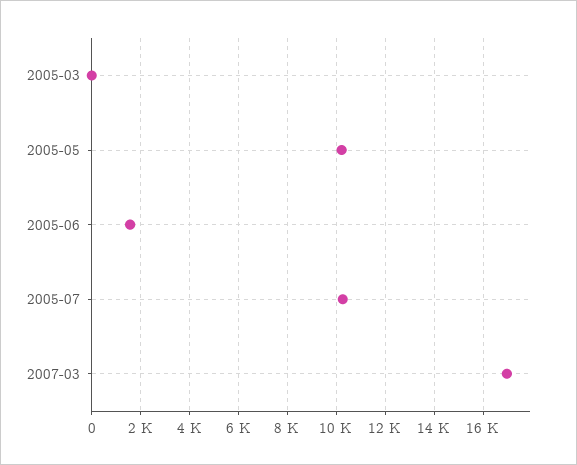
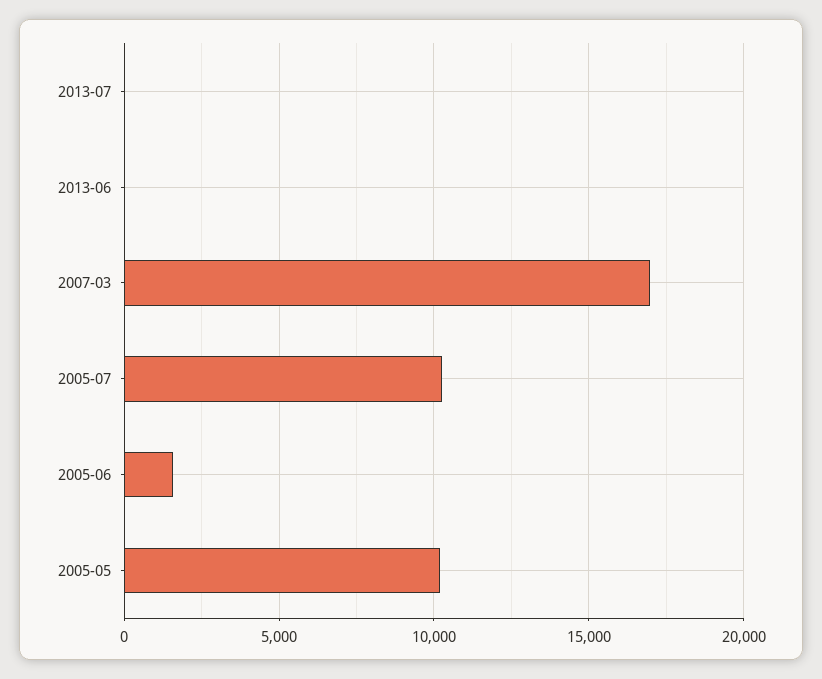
2005-03: 0 -> none
2013-07: none -> 0
2013-06: none -> 0

